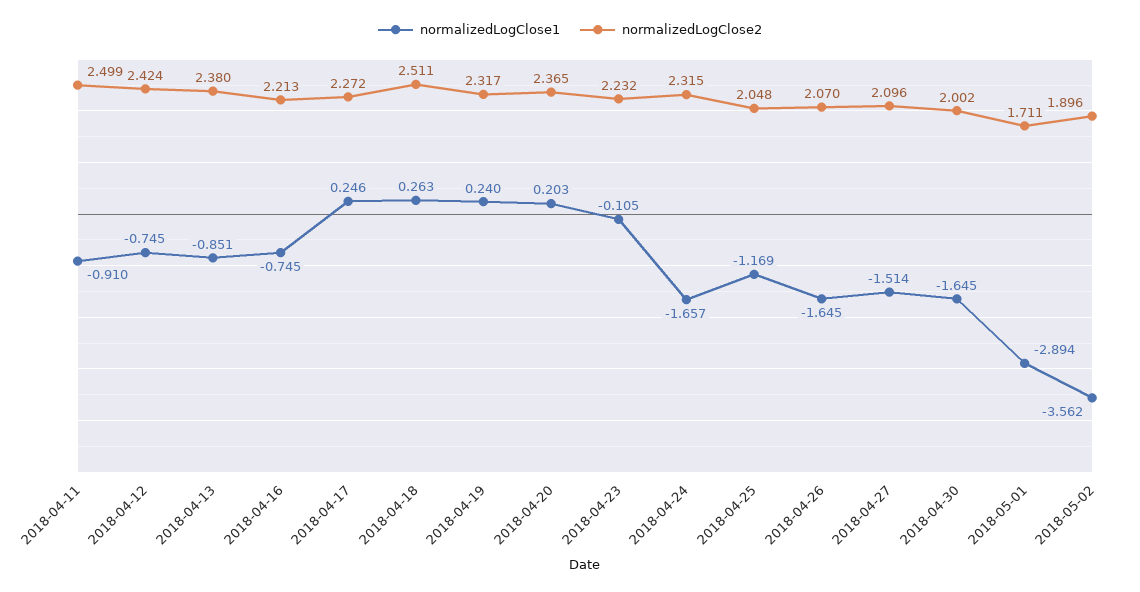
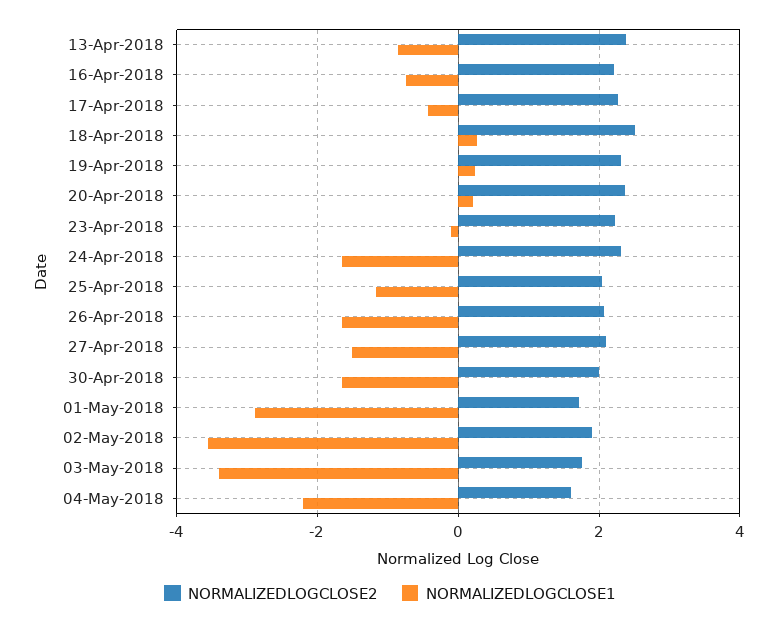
normalizedLogClose1, 2018-04-11: -0.91 -> none
normalizedLogClose2, 2018-04-11: 2.499 -> none
normalizedLogClose1, 2018-04-12: -0.745 -> none
normalizedLogClose2, 2018-04-12: 2.424 -> none
normalizedLogClose1, 2018-04-17: 0.246 -> -0.4
normalizedLogClose2, 03-May-2018: none -> 1.8
normalizedLogClose1, 03-May-2018: none -> -3.4
normalizedLogClose2, 04-May-2018: none -> 1.6
normalizedLogClose1, 04-May-2018: none -> -2.2

